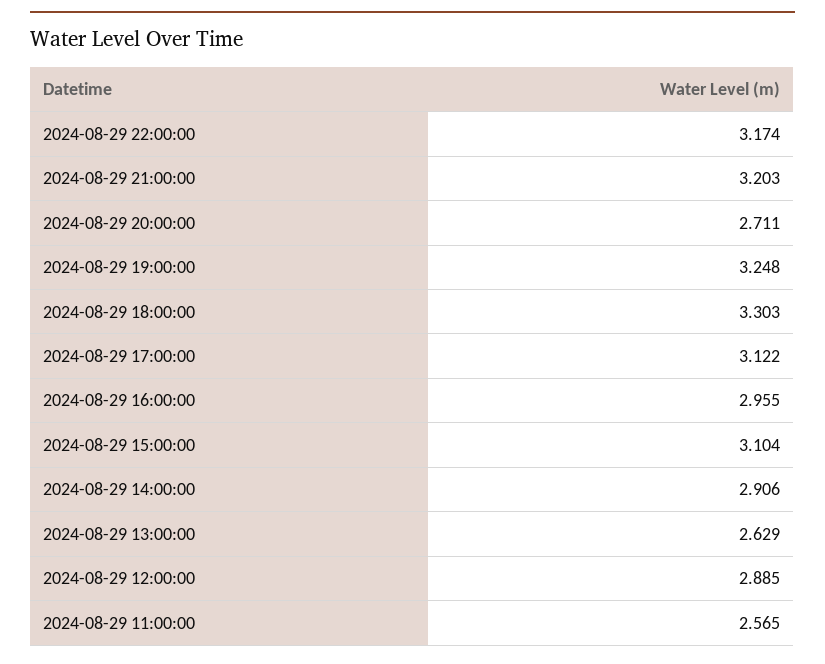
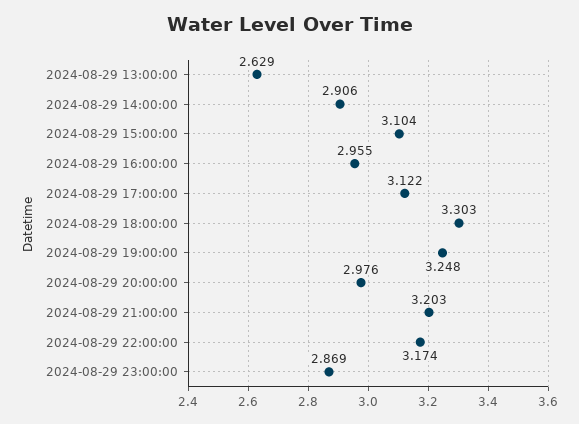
2024-08-29 20:00:00: 2.711 -> 2.976
2024-08-29 12:00:00: 2.885 -> none
2024-08-29 11:00:00: 2.565 -> none
2024-08-29 23:00:00: none -> 2.869

